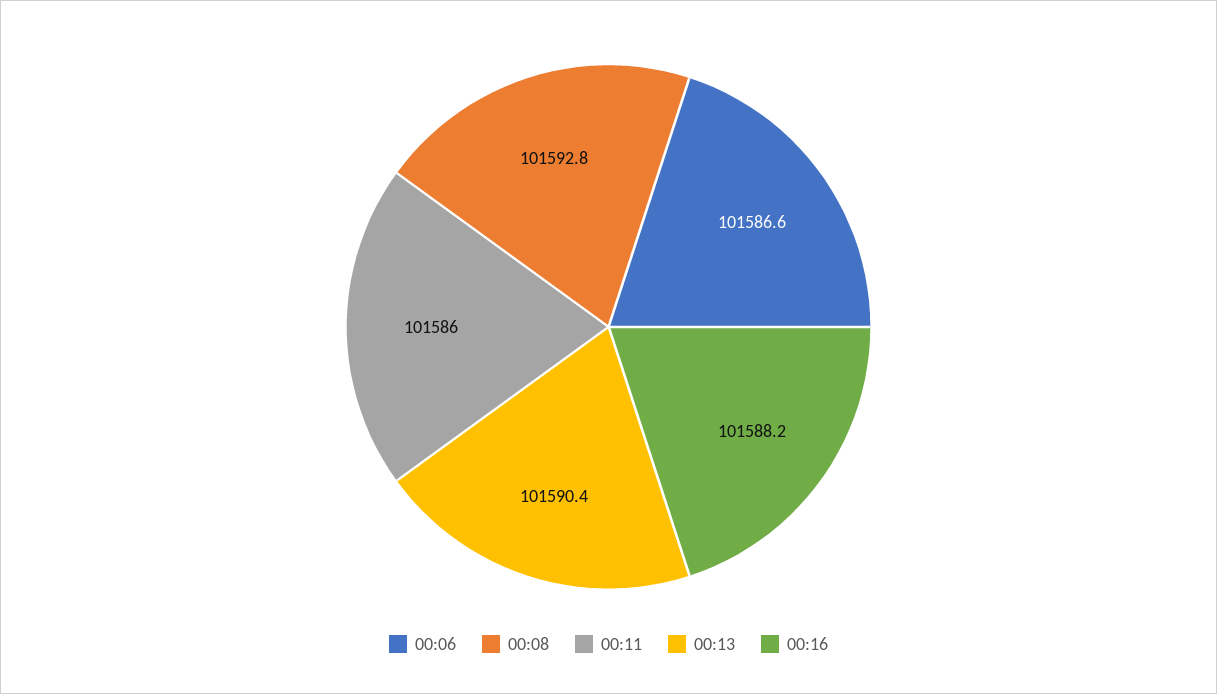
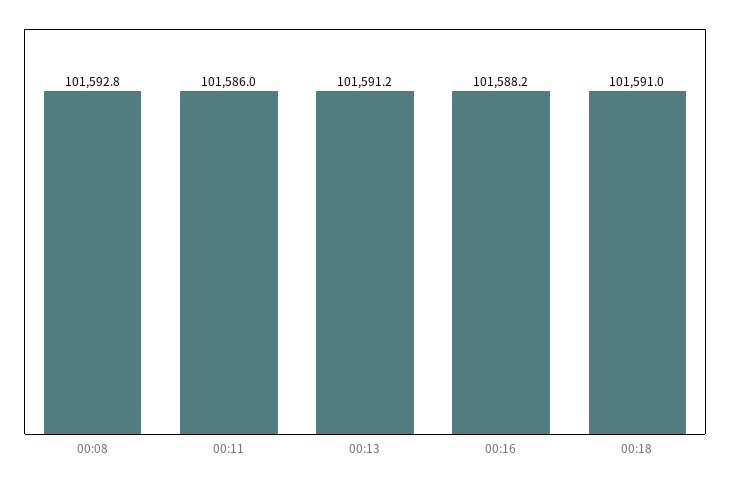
00:06: 101586.6 -> none
00:13: 101590.4 -> 101591.2
00:18: none -> 101591

